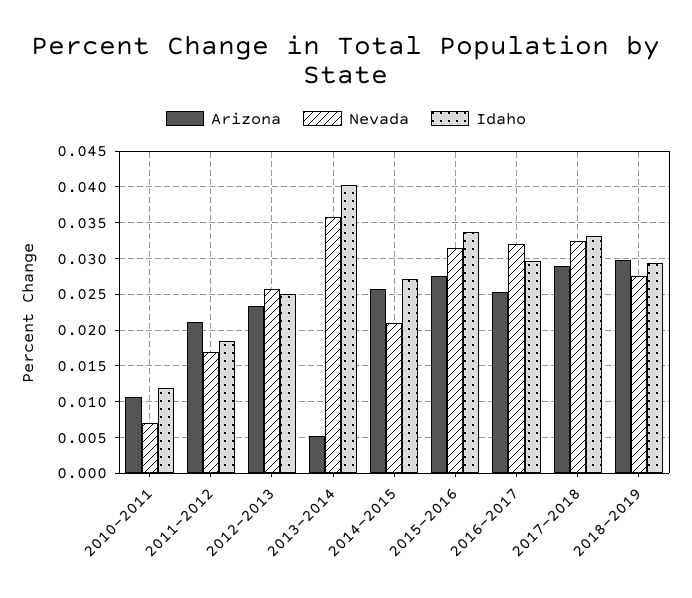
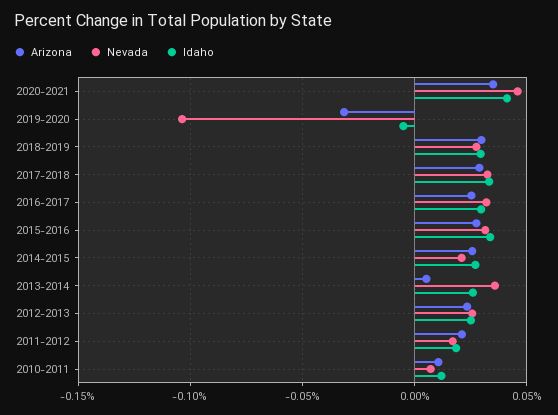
Idaho, 2013-2014: 0.04 -> 0.025
Arizona, 2020-2021: none -> 0.035
Nevada, 2020-2021: none -> 0.045
Idaho, 2020-2021: none -> 0.04
Arizona, 2019-2020: none -> -0.03
Nevada, 2019-2020: none -> -0.105
Idaho, 2019-2020: none -> -0.005

